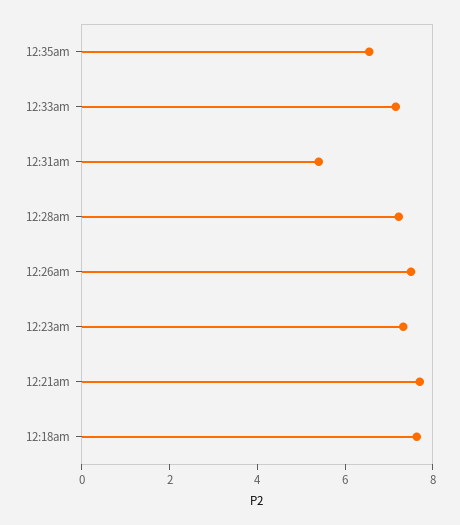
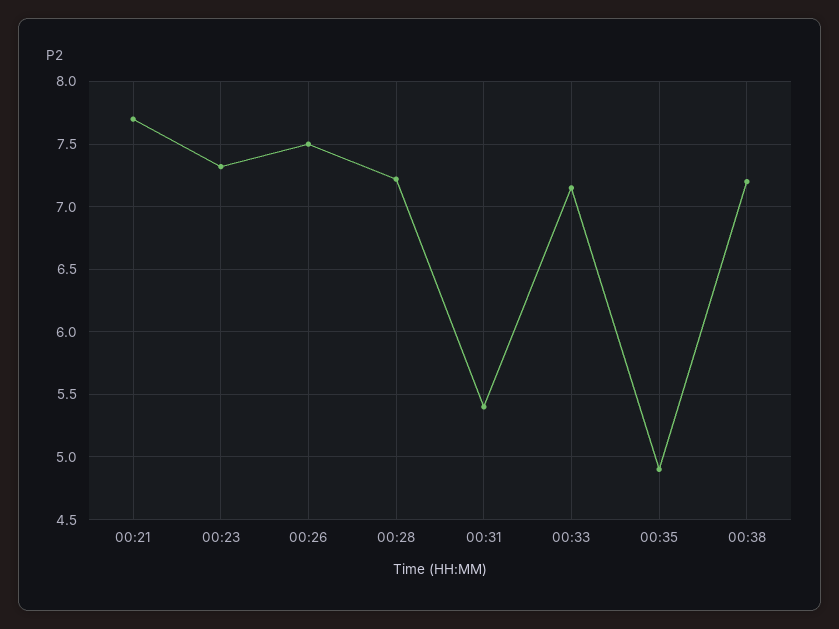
12:35am: 6.5 -> 4.9
12:18am: 7.5 -> none
00:38: none -> 7.2

